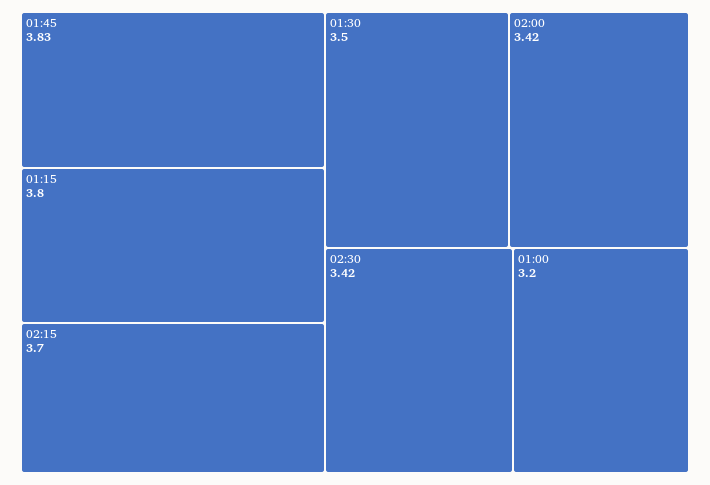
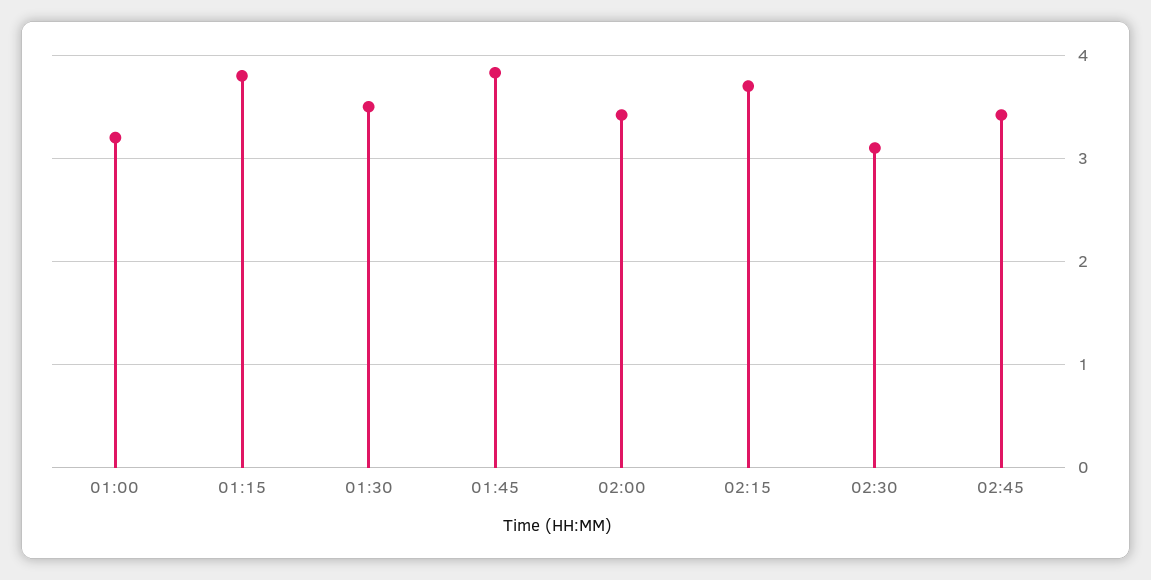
02:30: 3.42 -> 3.1
02:45: none -> 3.4

